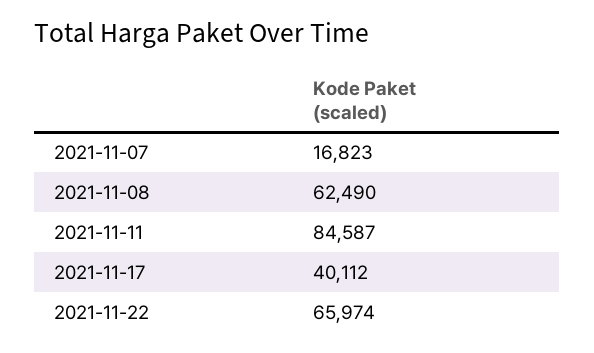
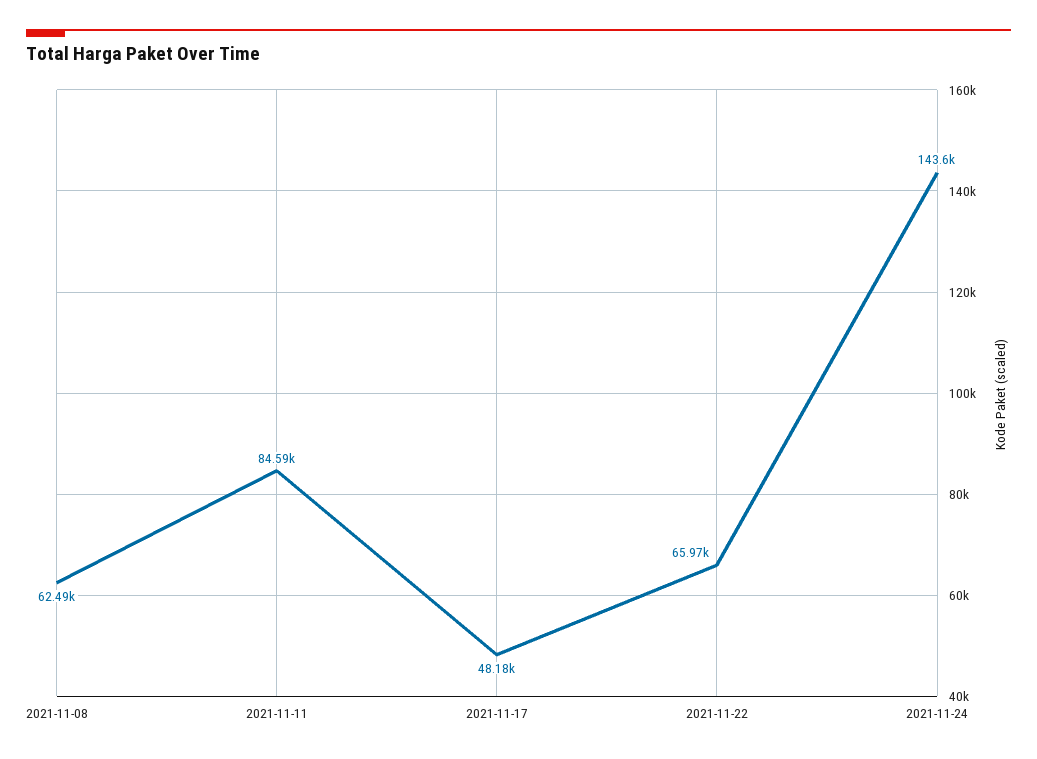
2021-11-07: 16823 -> none
2021-11-17: 40112 -> 48180
2021-11-24: none -> 143600

